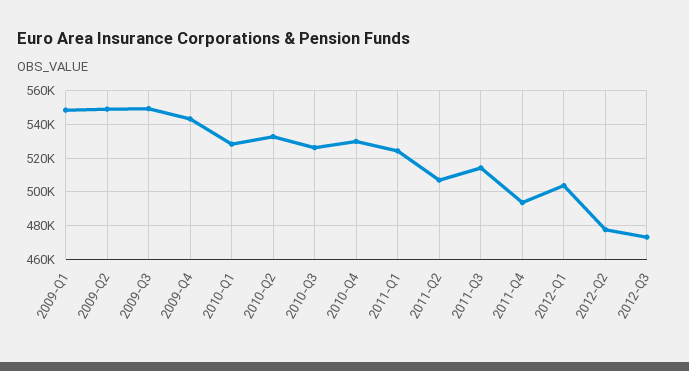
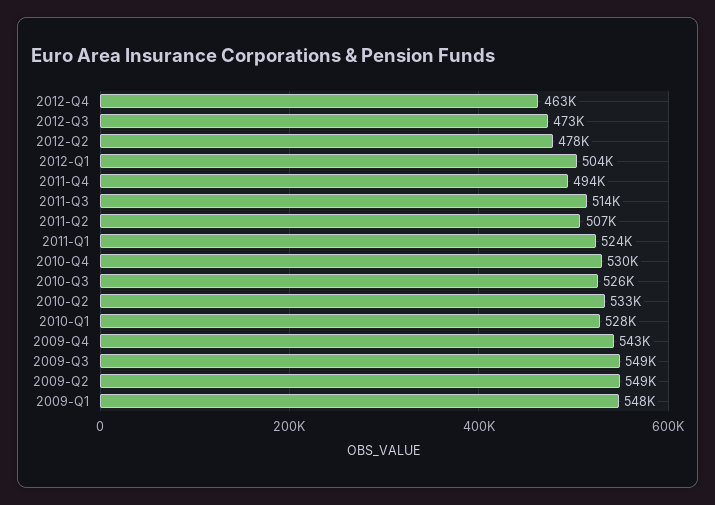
2012-Q4: none -> 463000

